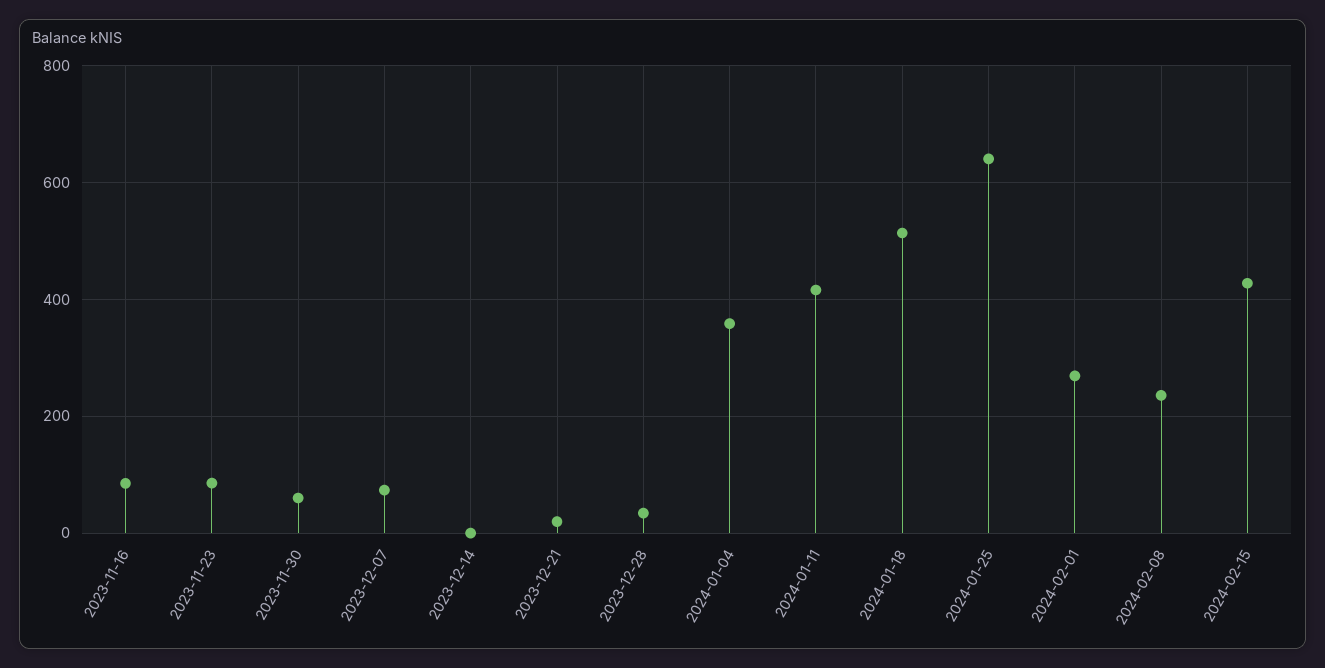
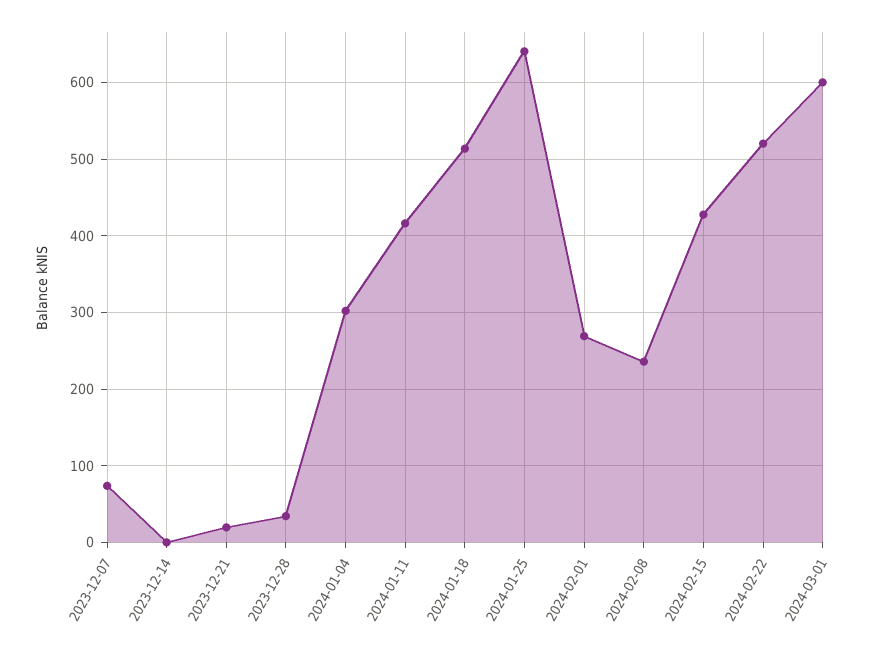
2023-11-16: 80 -> none
2023-11-23: 80 -> none
2023-11-30: 60 -> none
2024-01-04: 360 -> 300
2024-02-22: none -> 520
2024-03-01: none -> 600

